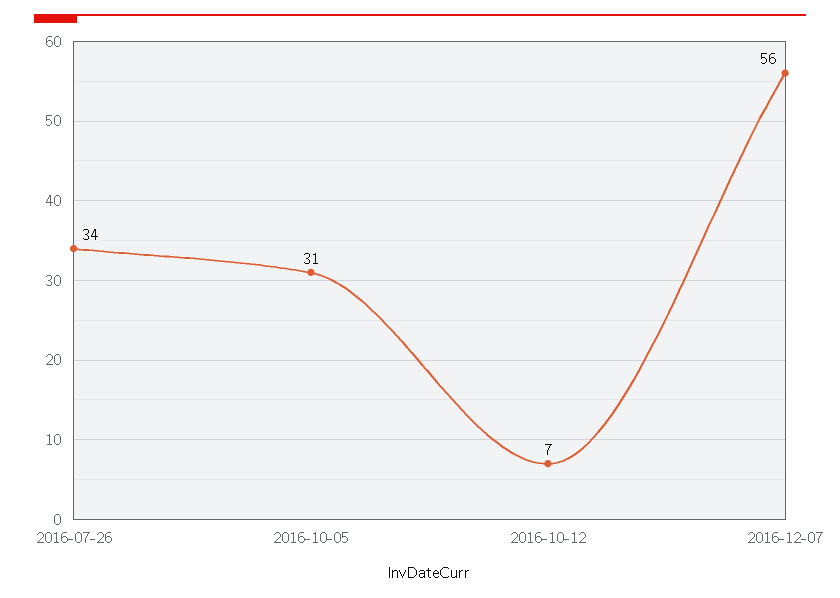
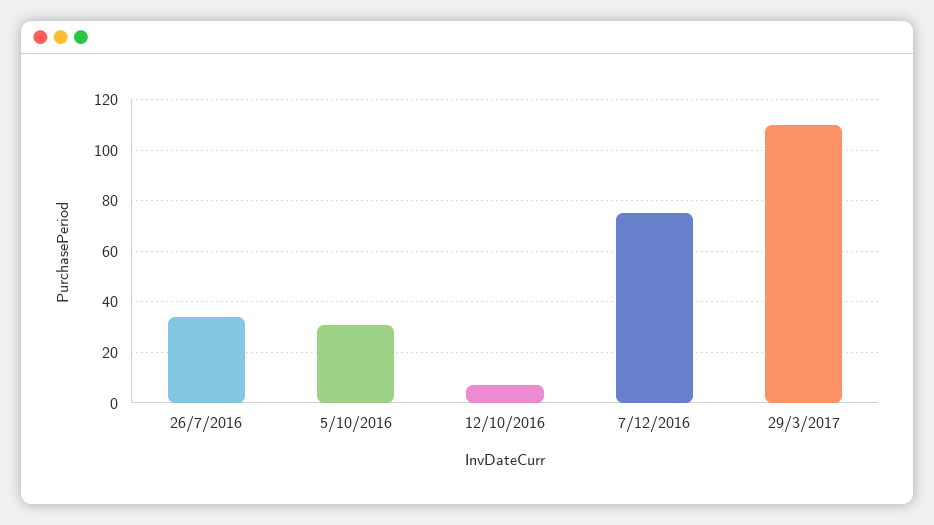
2016-12-07: 56 -> 75
29/3/2017: none -> 110

